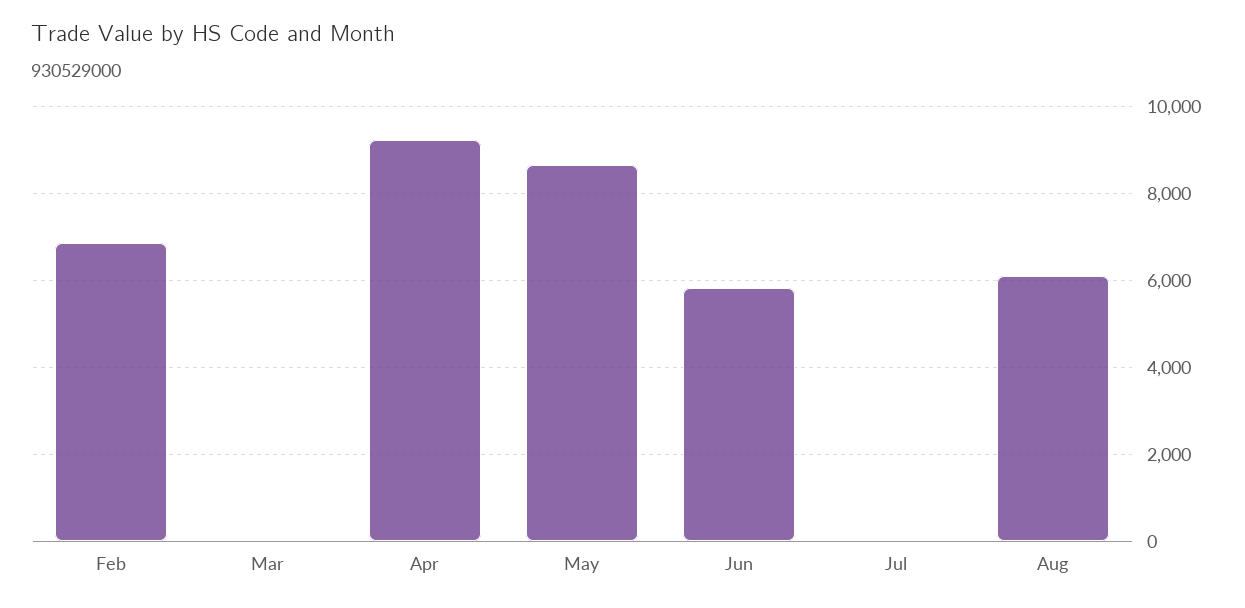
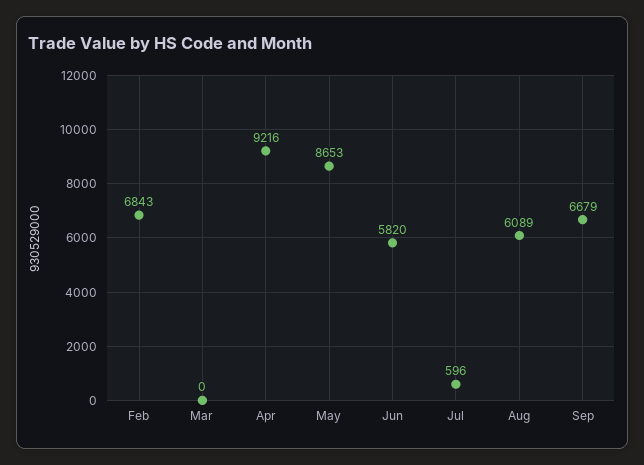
Jul: 0 -> 596
Sep: none -> 6679

